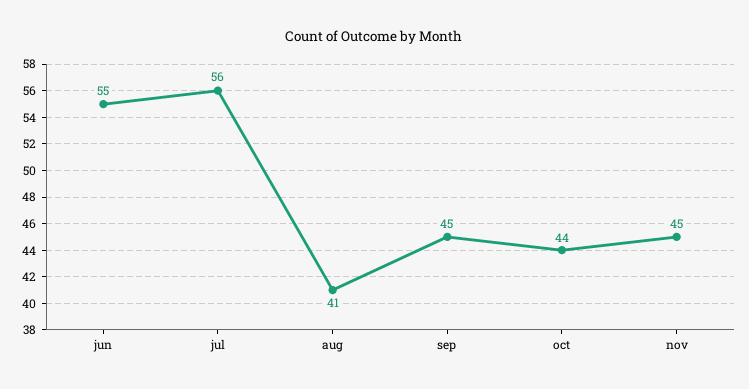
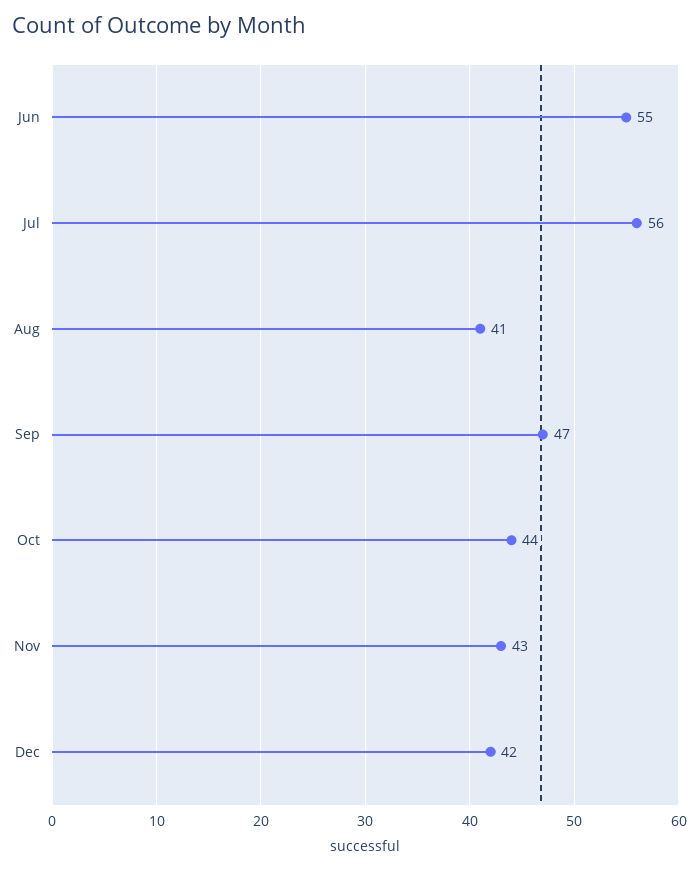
sep: 45 -> 47
nov: 45 -> 43
Dec: none -> 42

